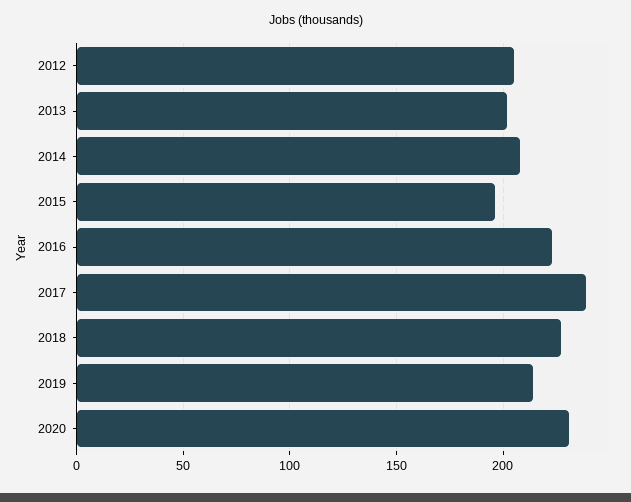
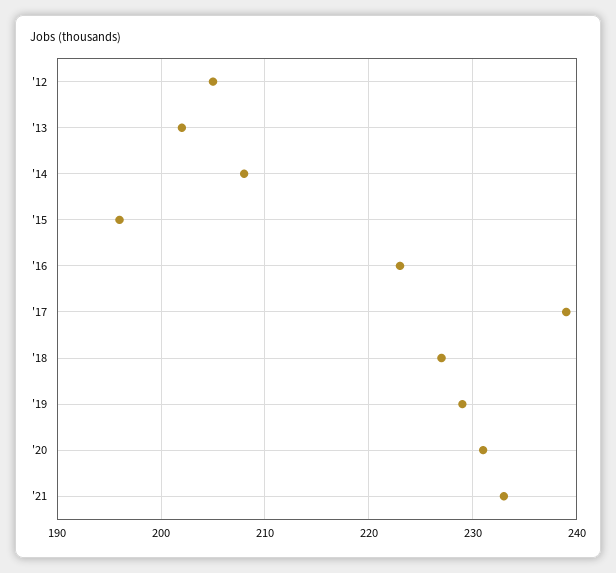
2019: 215 -> 229
'21: none -> 233

